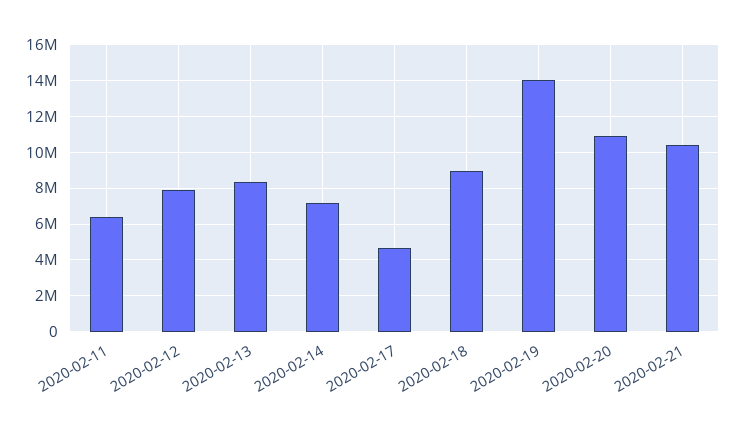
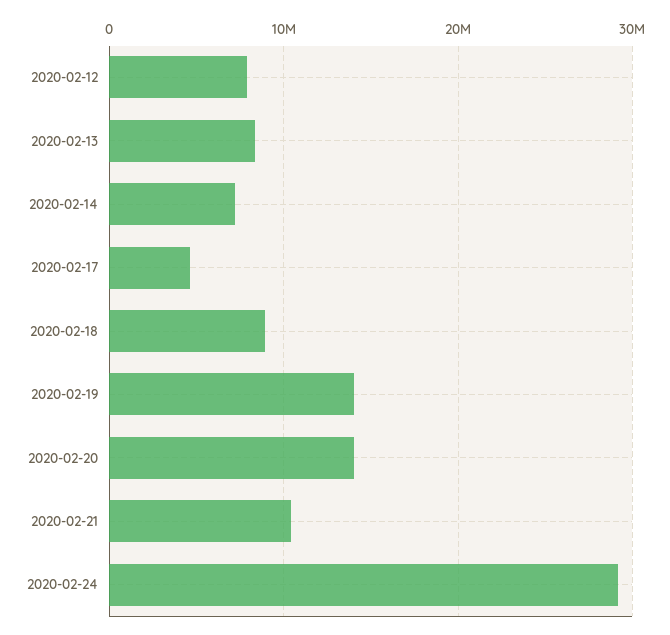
2020-02-11: 6500000 -> none
2020-02-20: 11000000 -> 14000000
2020-02-24: none -> 29000000

